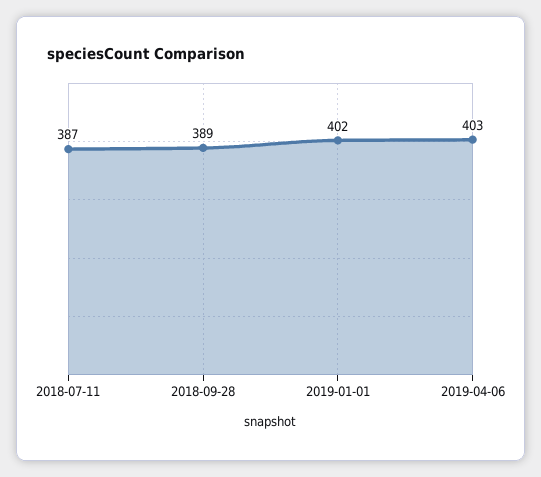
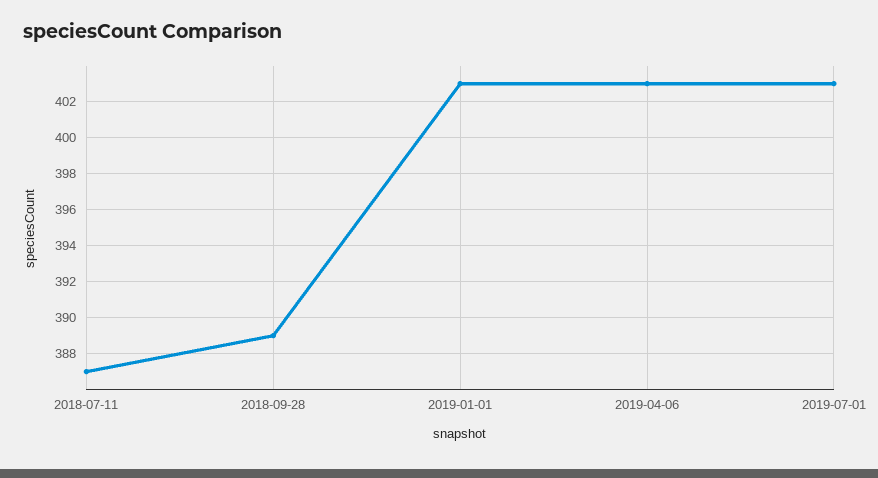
2019-01-01: 402 -> 403
2019-07-01: none -> 403

